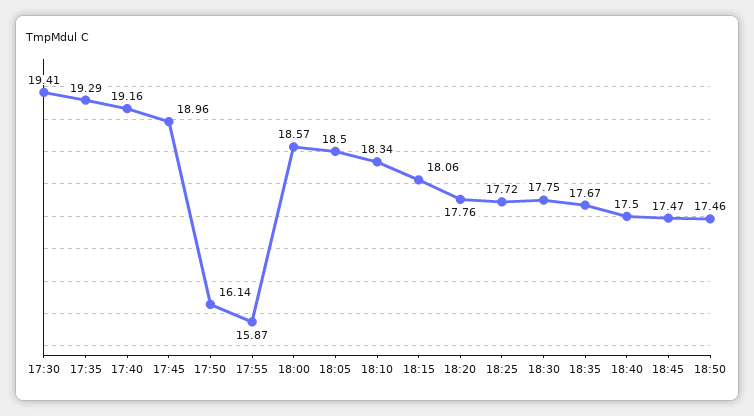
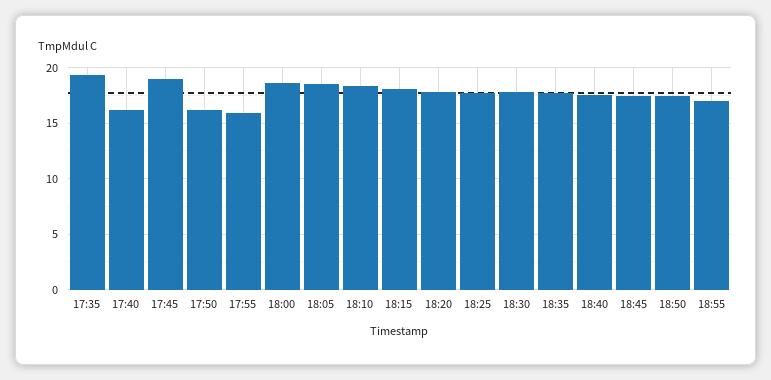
17:30: 19.41 -> none
17:40: 19.16 -> 16
18:55: none -> 17

